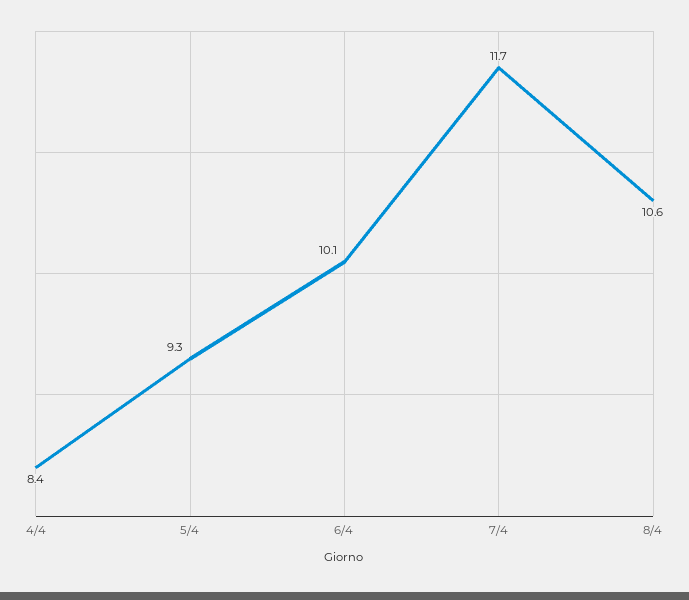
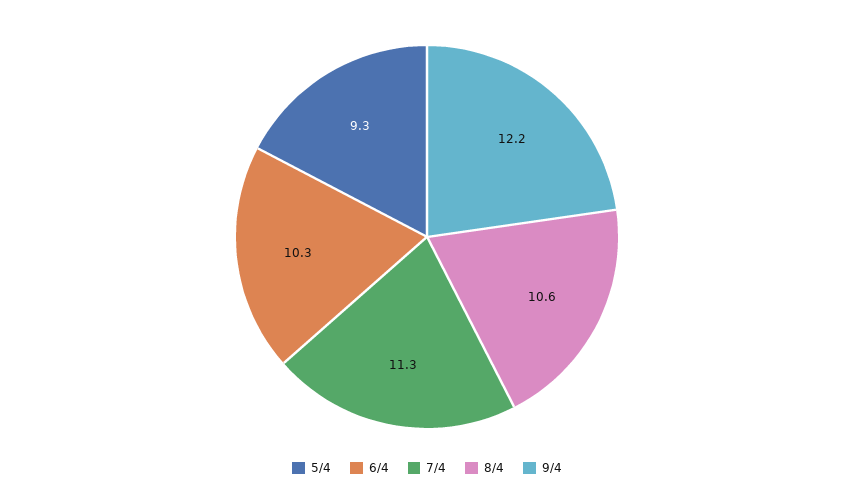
4/4: 8.4 -> none
6/4: 10.1 -> 10.3
7/4: 11.7 -> 11.3
9/4: none -> 12.2

